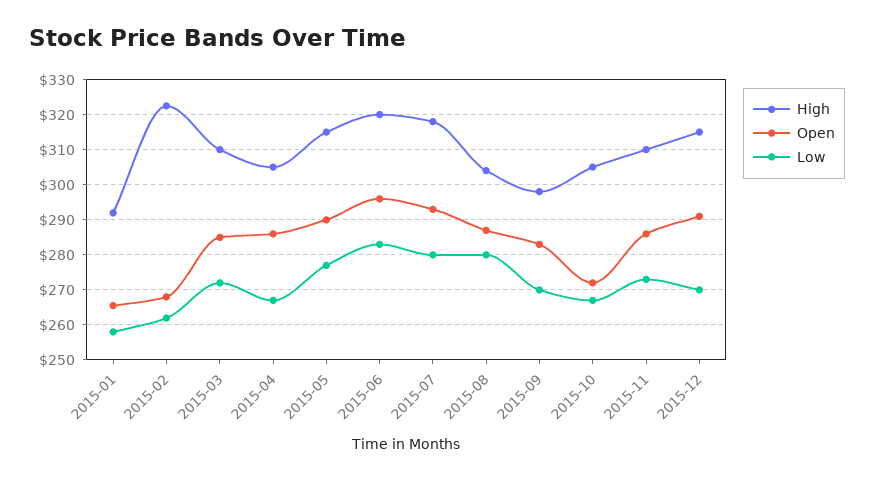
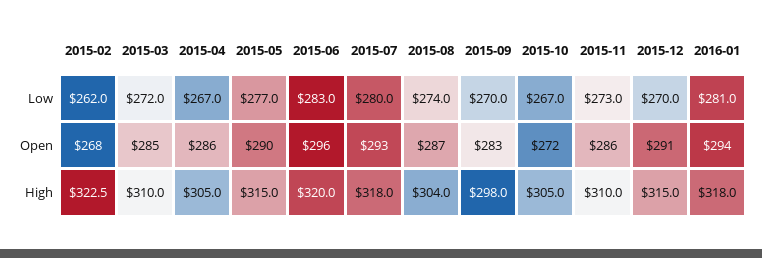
High, 2015-01: 292 -> none
Open, 2015-01: 266 -> none
Low, 2015-01: 258 -> none
Low, 2015-08: 280 -> 274
Low, 2016-01: none -> 281
Open, 2016-01: none -> 294
High, 2016-01: none -> 318

